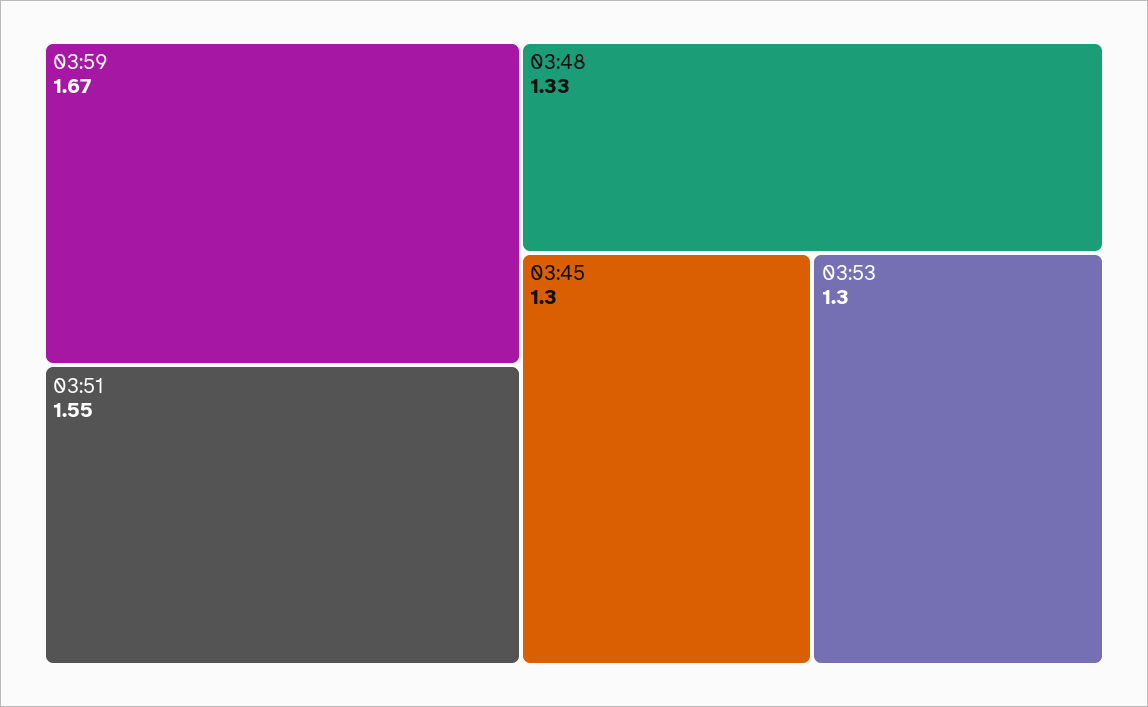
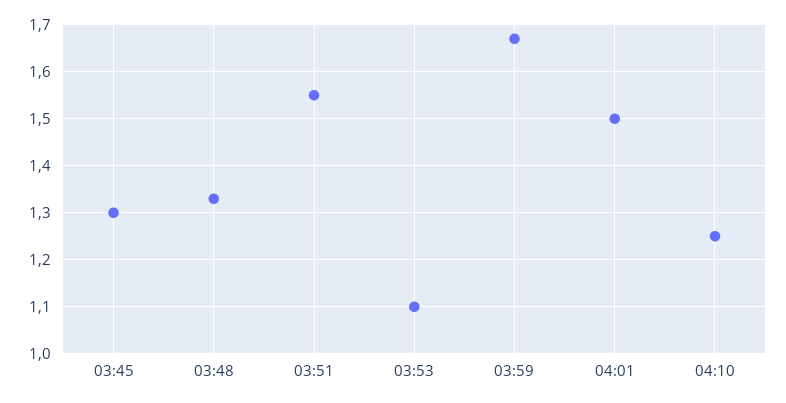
03:53: 1.3 -> 1.1
04:01: none -> 1.5
04:10: none -> 1.25

